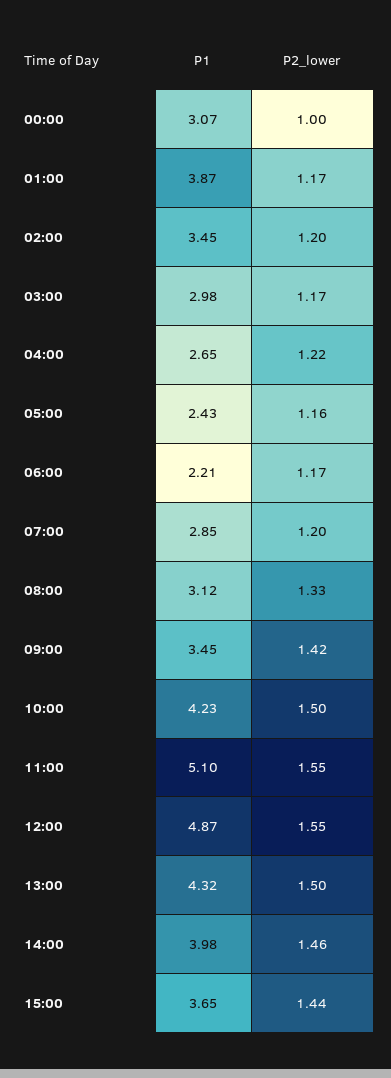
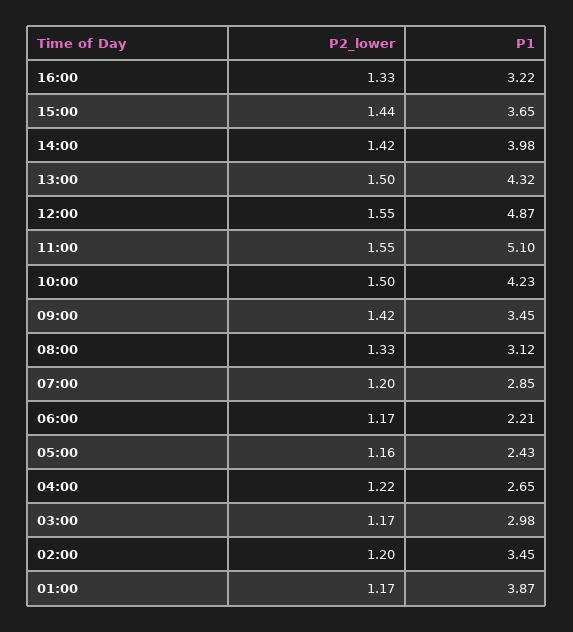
P1, 00:00: 3.07 -> none
P2_lower, 00:00: 1 -> none
P2_lower, 14:00: 1.46 -> 1.42
P2_lower, 16:00: none -> 1.33
P1, 16:00: none -> 3.22

